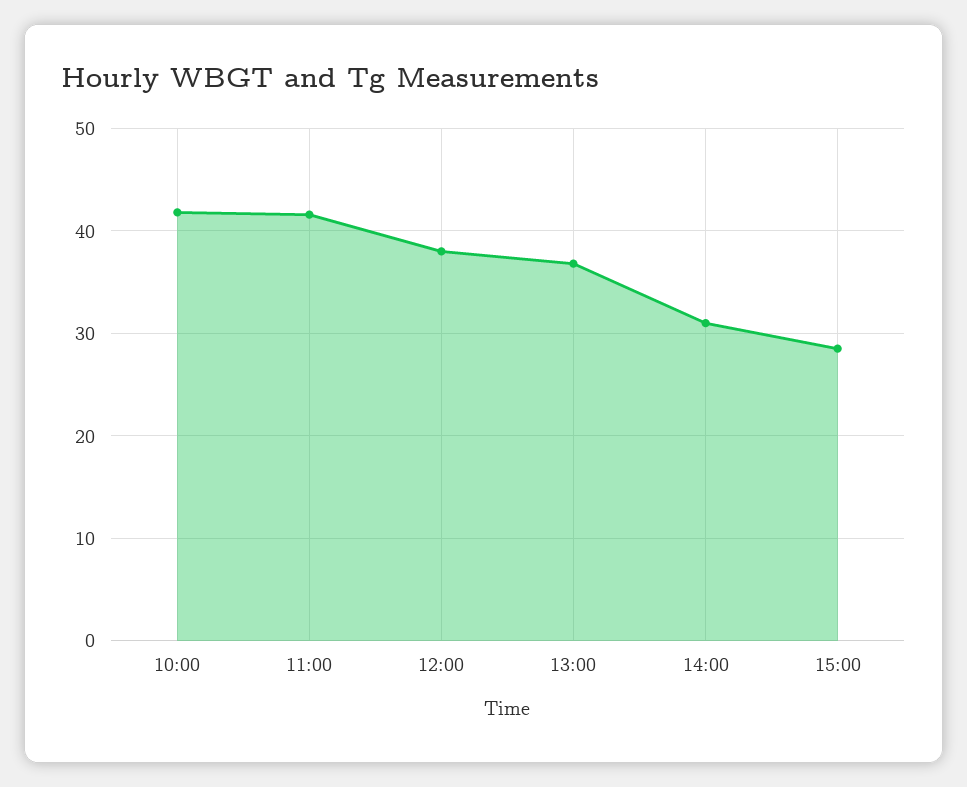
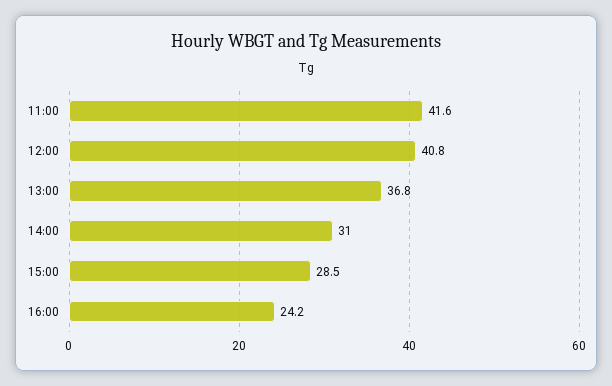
10:00: 42 -> none
12:00: 38 -> 40.8
16:00: none -> 24.2

